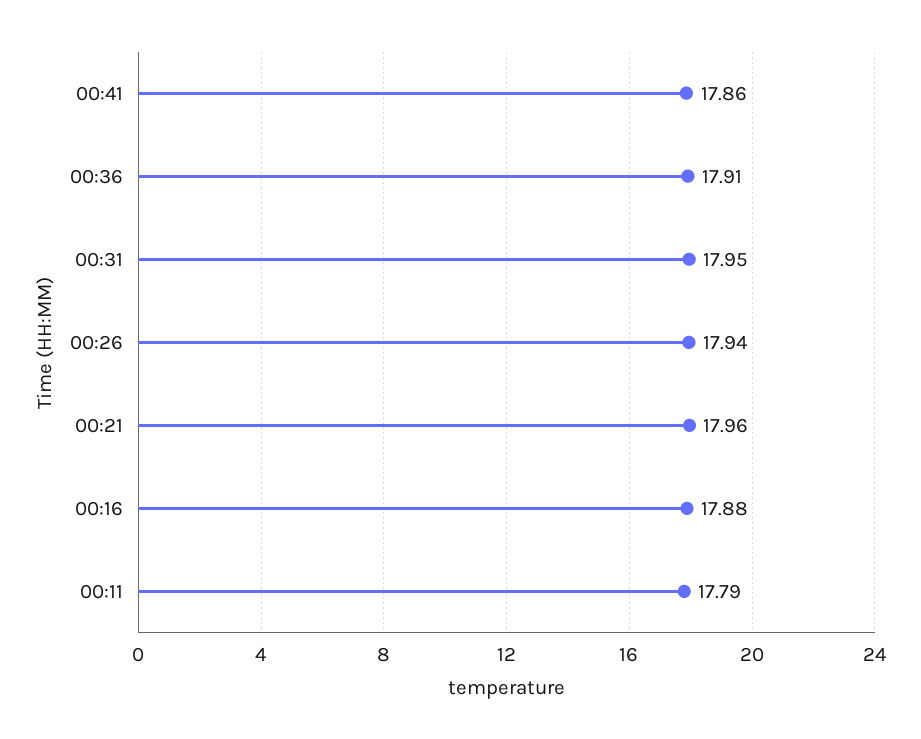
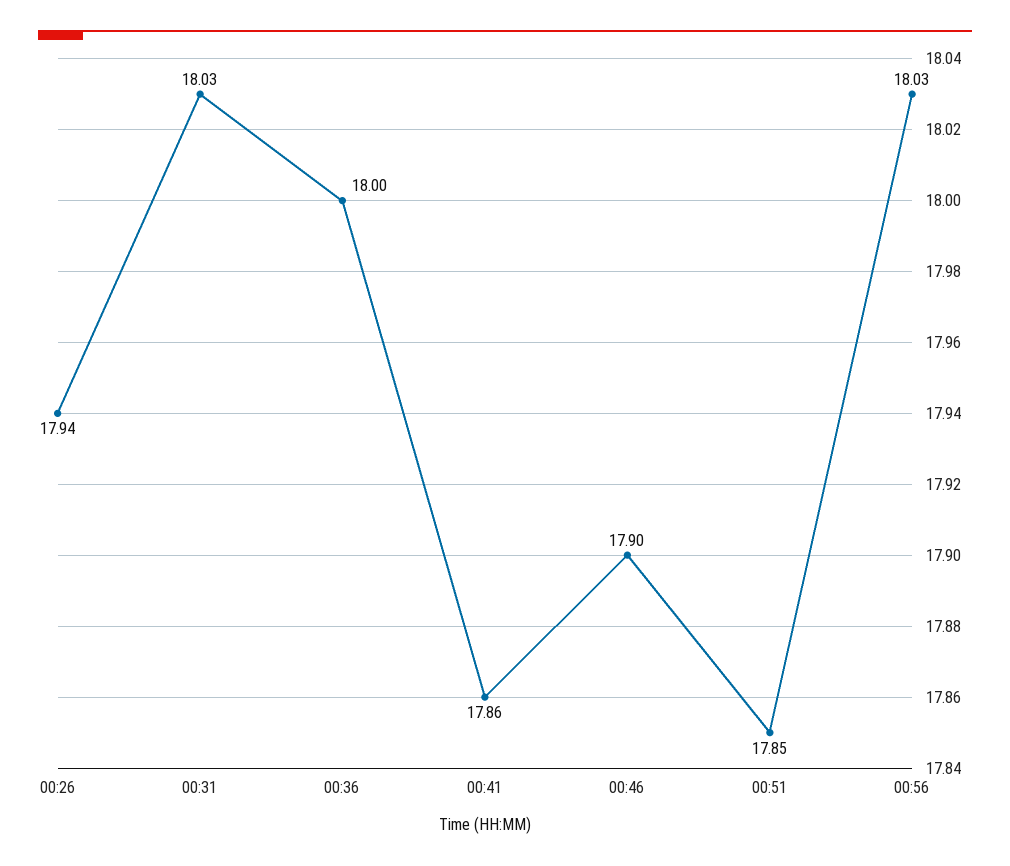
00:36: 17.91 -> 18
00:31: 17.95 -> 18.03
00:21: 17.96 -> none
00:16: 17.88 -> none
00:11: 17.79 -> none
00:46: none -> 17.9
00:51: none -> 17.85
00:56: none -> 18.03

